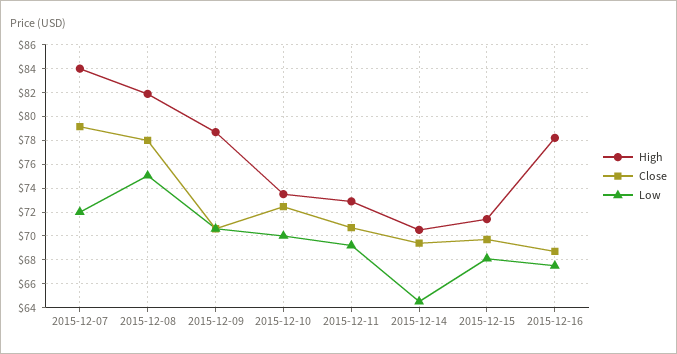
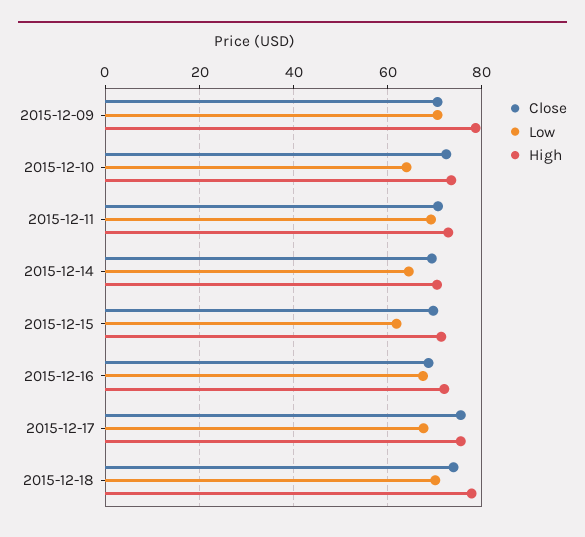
High, 2015-12-07: 84 -> none
Close, 2015-12-07: 79 -> none
Low, 2015-12-07: 72 -> none
High, 2015-12-08: 82 -> none
Close, 2015-12-08: 78 -> none
Low, 2015-12-08: 75 -> none
Low, 2015-12-10: 70 -> 64
Low, 2015-12-15: 68 -> 62
High, 2015-12-16: 78 -> 72
Close, 2015-12-17: none -> 76
Low, 2015-12-17: none -> 68
High, 2015-12-17: none -> 76
Close, 2015-12-18: none -> 74
Low, 2015-12-18: none -> 70
High, 2015-12-18: none -> 78

